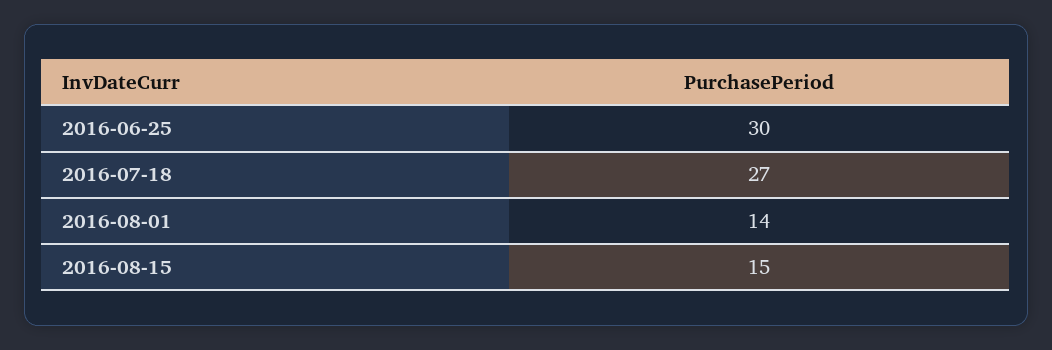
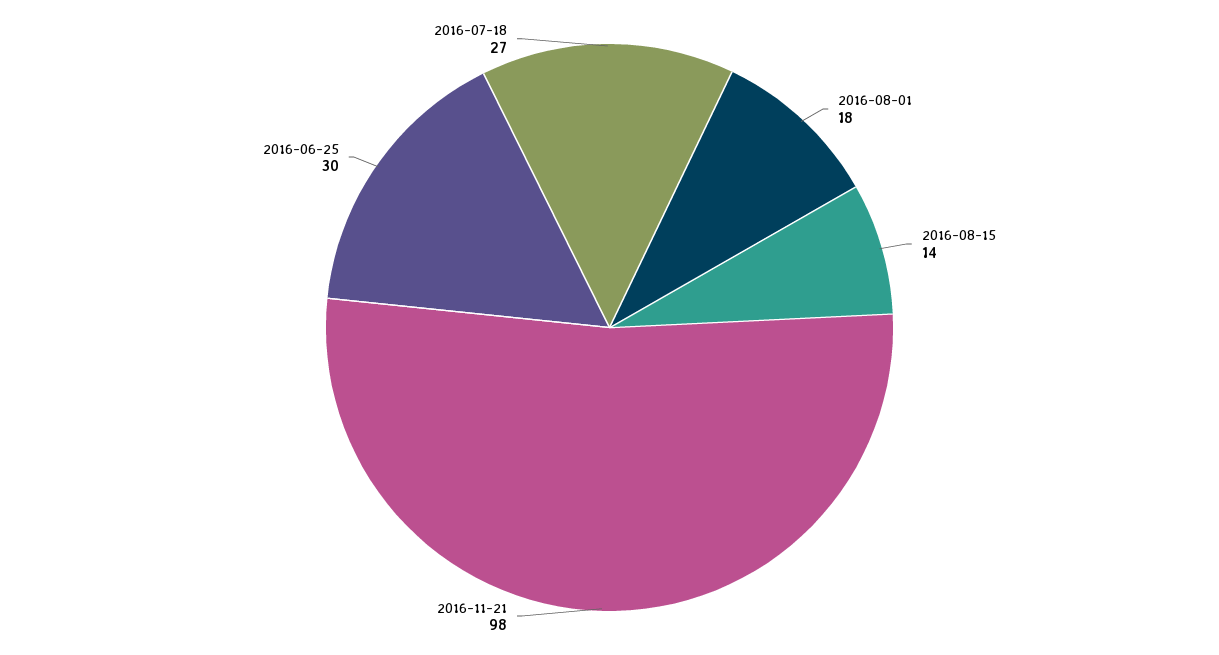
2016-08-01: 14 -> 18
2016-08-15: 15 -> 14
2016-11-21: none -> 98

